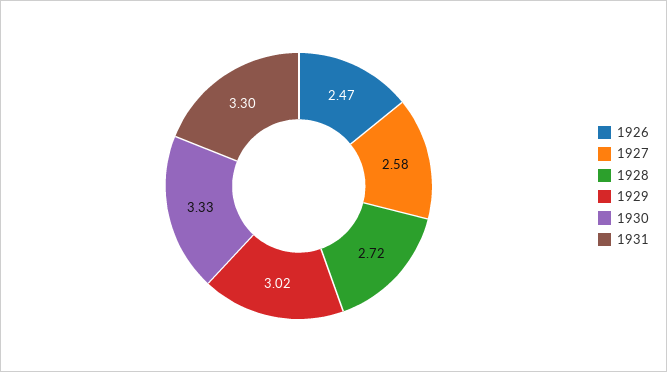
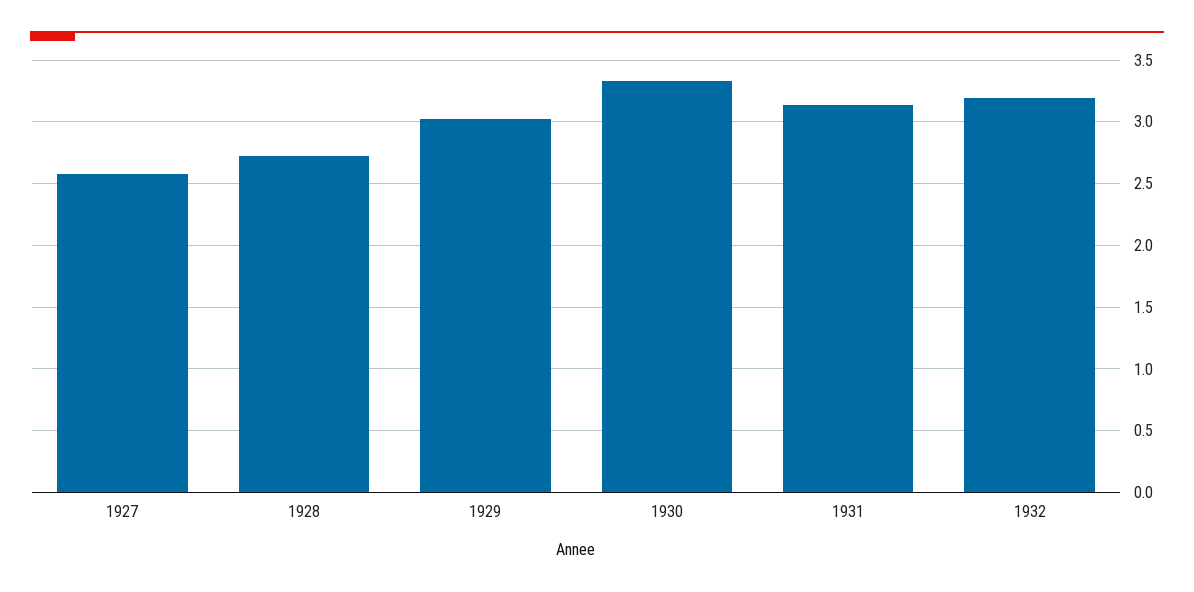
1926: 2.47 -> none
1931: 3.3 -> 3.15
1932: none -> 3.2

